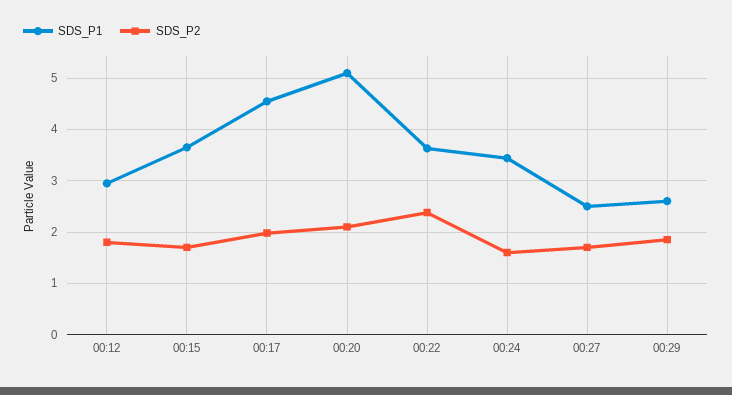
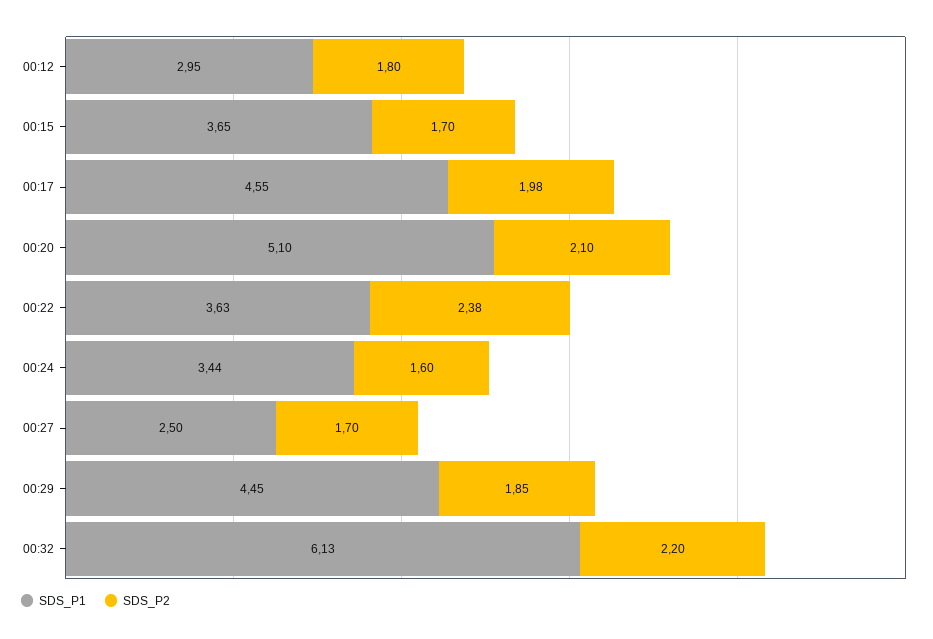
SDS_P1, 00:29: 2.6 -> 4.45
SDS_P1, 00:32: none -> 6.13
SDS_P2, 00:32: none -> 2.2

